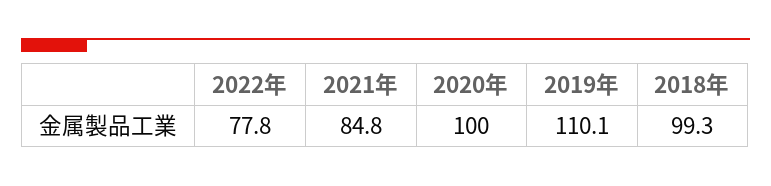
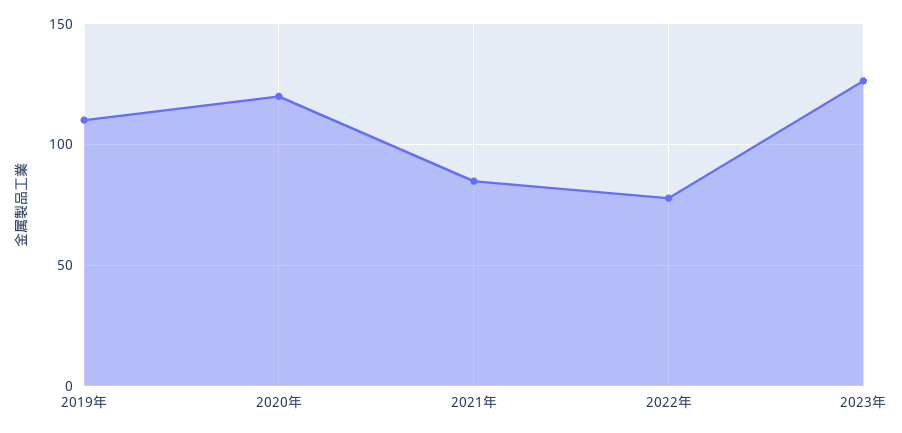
2020年: 100 -> 120
2018年: 99.3 -> none
2023年: none -> 125

